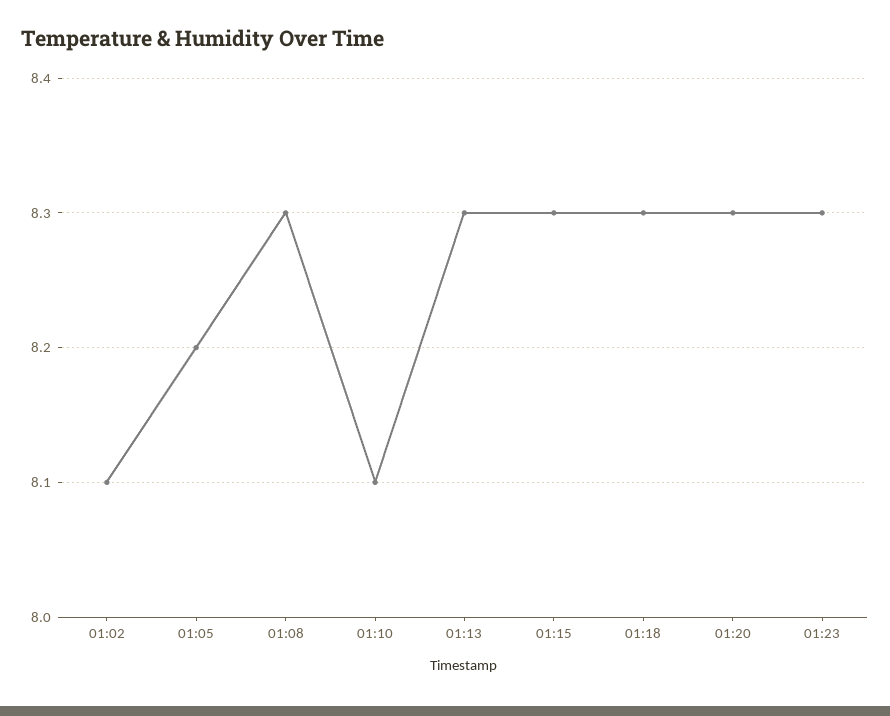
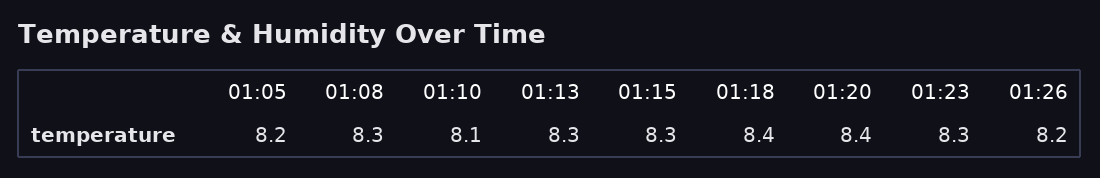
01:02: 8.1 -> none
01:18: 8.3 -> 8.4
01:20: 8.3 -> 8.4
01:26: none -> 8.2

